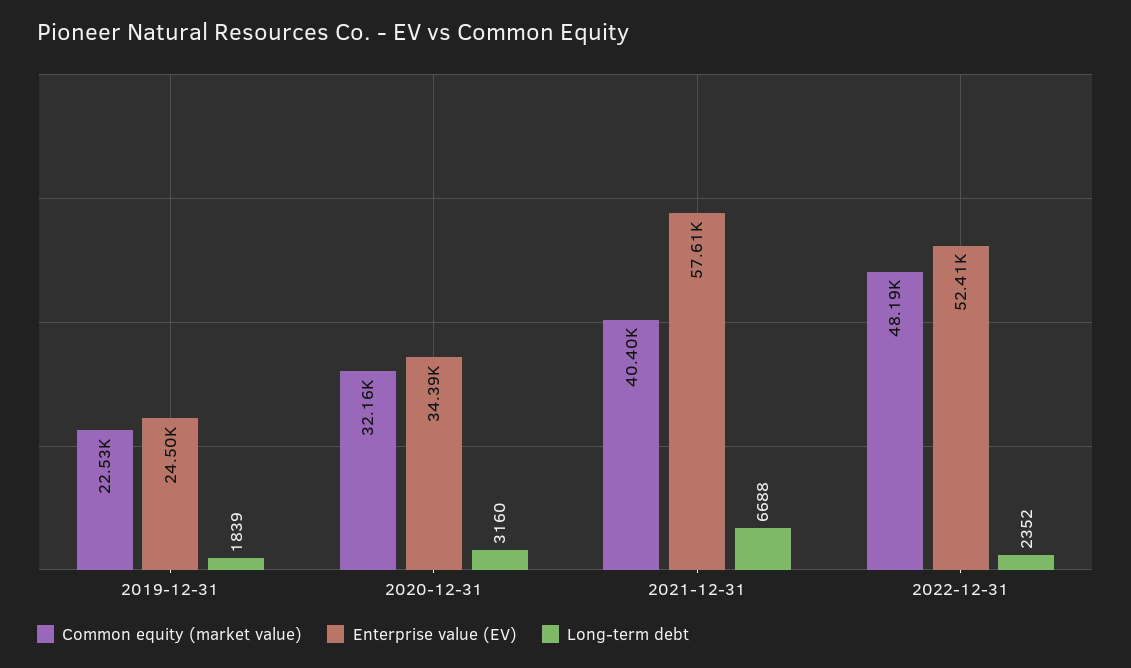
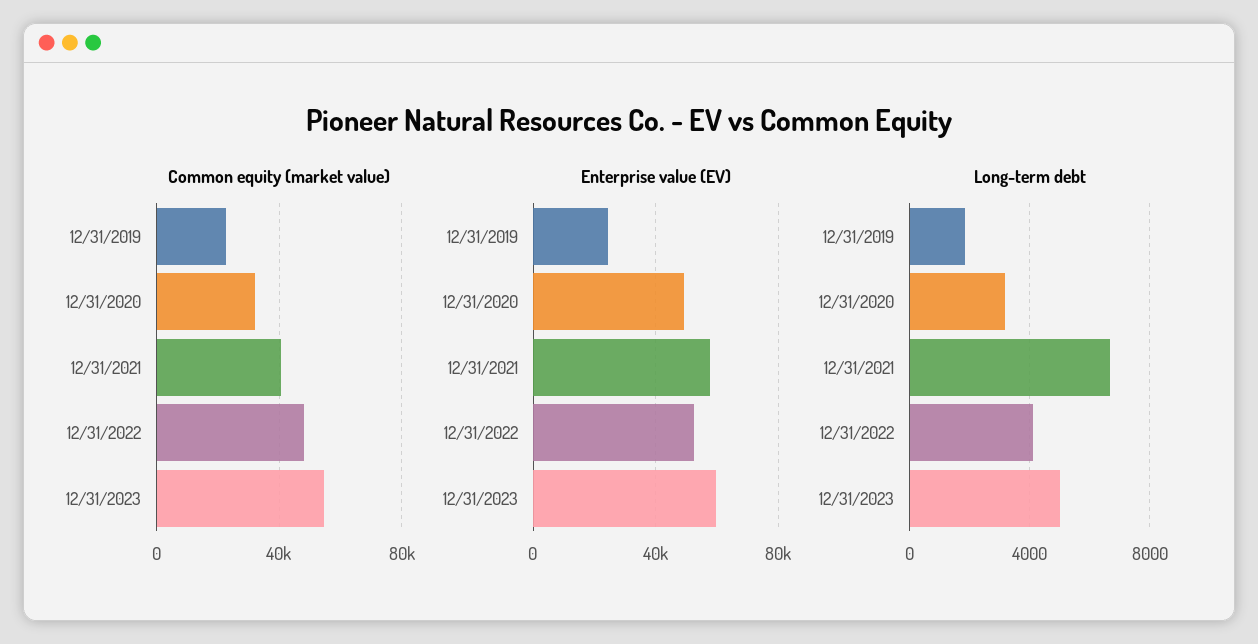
Enterprise value (EV), 2020-12-31: 34390 -> 50000
Long-term debt, 2022-12-31: 2352 -> 4000
Common equity (market value), 12/31/2023: none -> 55000
Enterprise value (EV), 12/31/2023: none -> 60000
Long-term debt, 12/31/2023: none -> 5000

